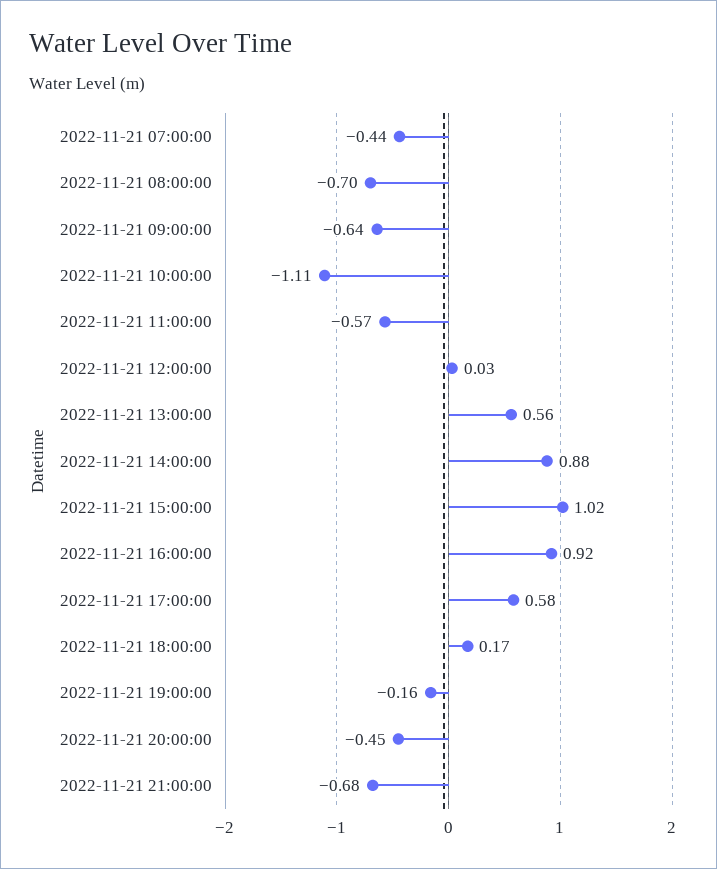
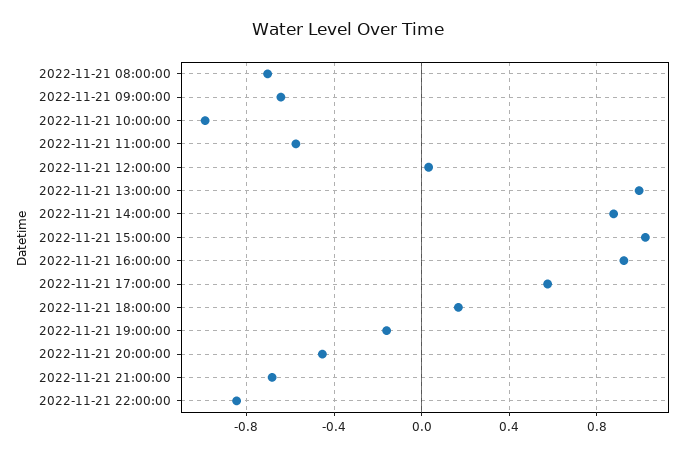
2022-11-21 07:00:00: -0.44 -> none
2022-11-21 10:00:00: -1.11 -> -1
2022-11-21 13:00:00: 0.56 -> 1
2022-11-21 22:00:00: none -> -0.85

